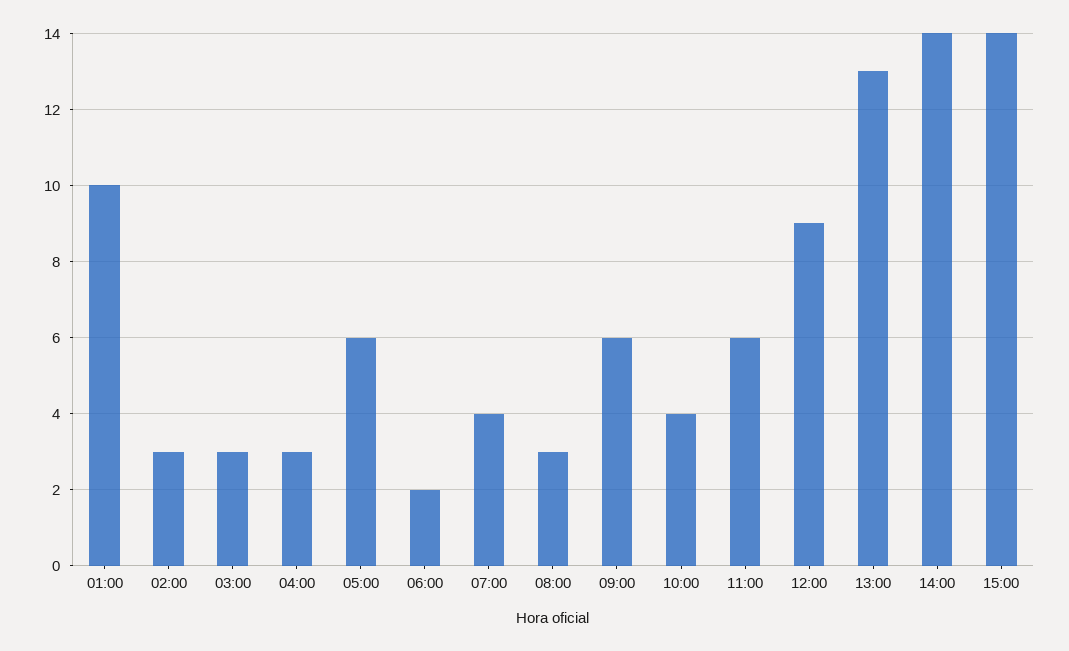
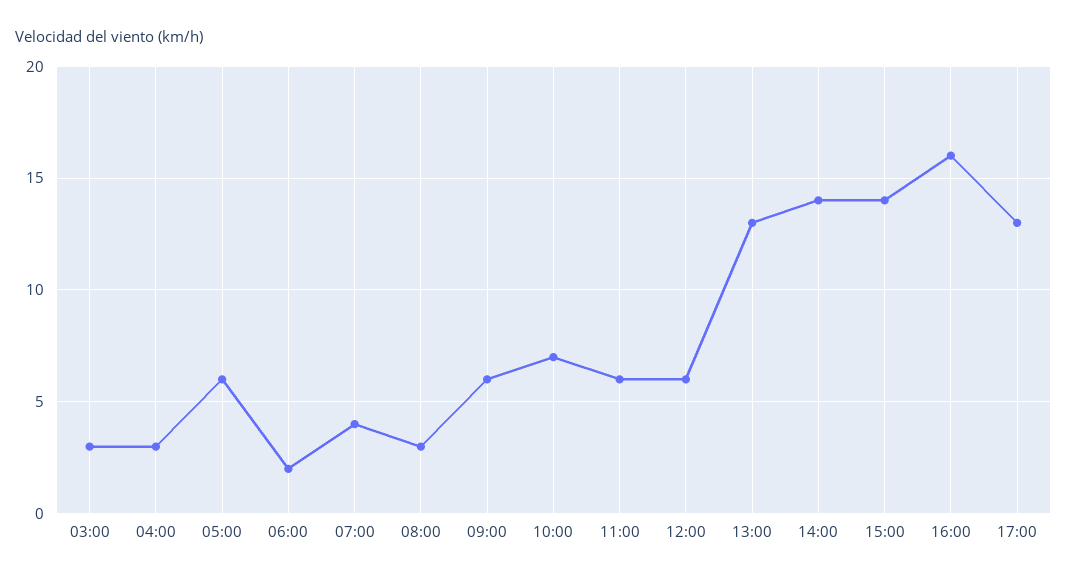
01:00: 10 -> none
02:00: 3 -> none
10:00: 4 -> 7
12:00: 9 -> 6
16:00: none -> 16
17:00: none -> 13

